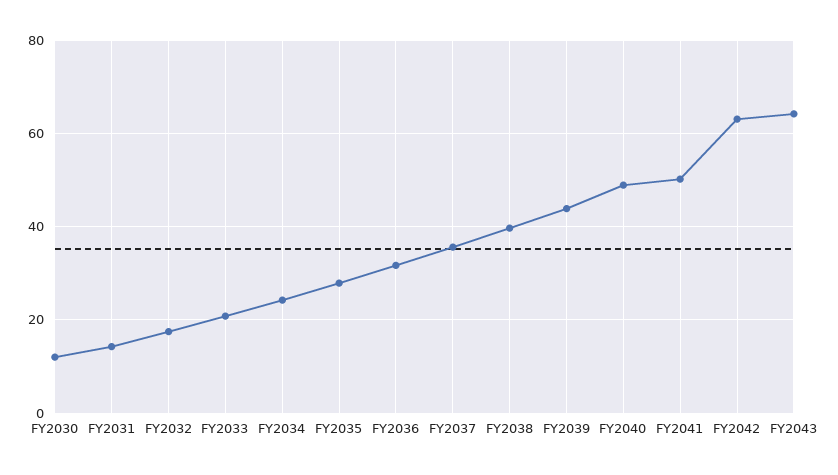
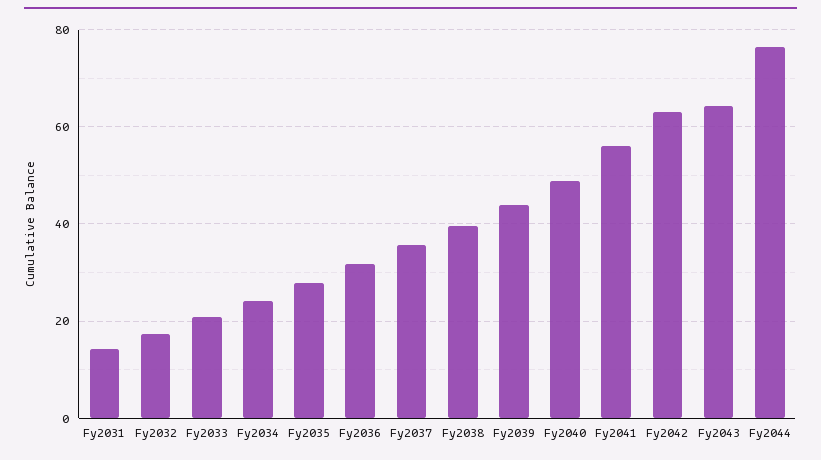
FY2030: 12 -> none
FY2041: 50 -> 56
Fy2044: none -> 76

